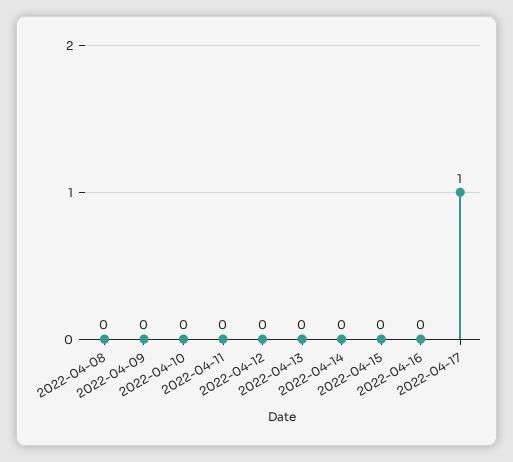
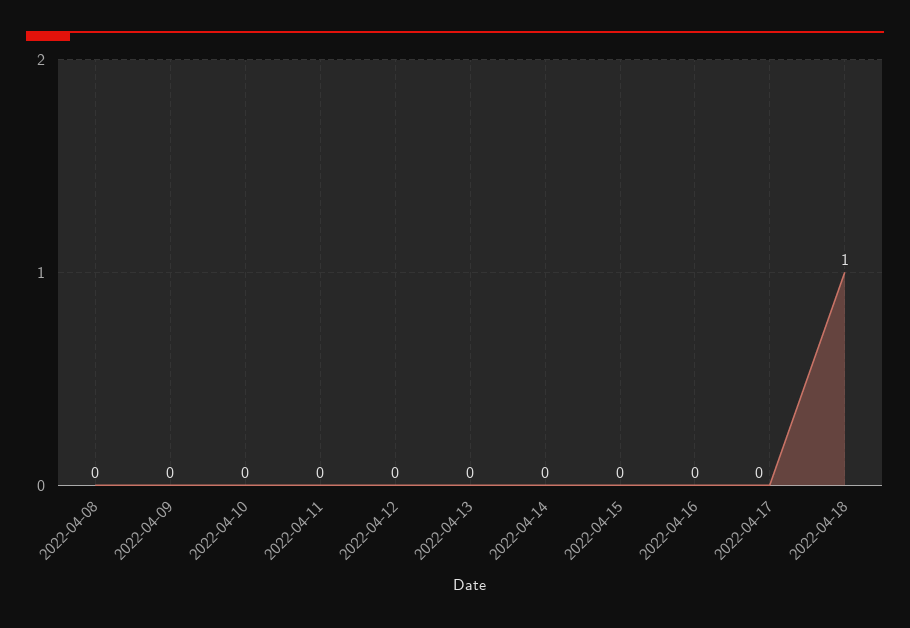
2022-04-17: 1 -> 0
2022-04-18: none -> 1

